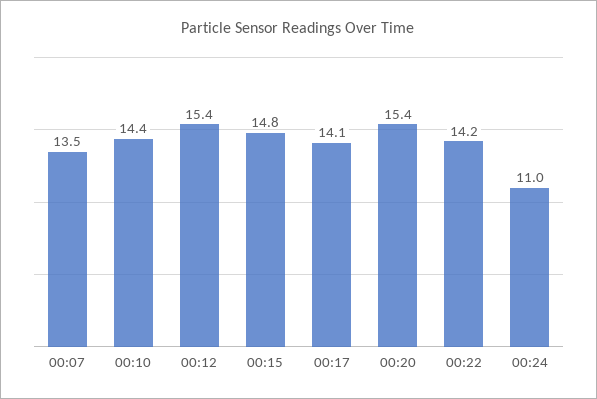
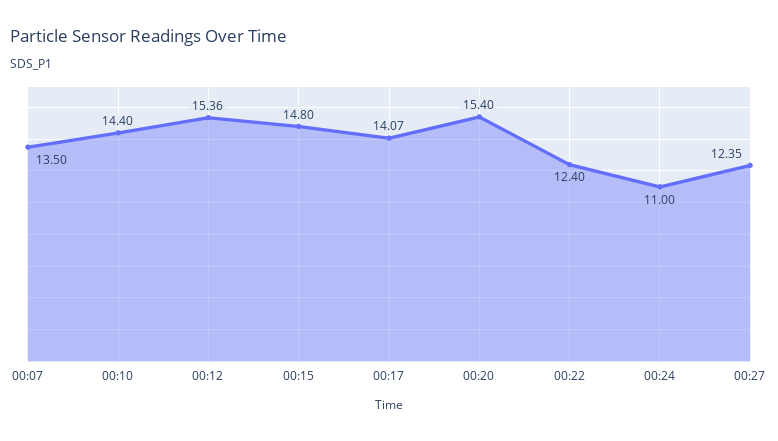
00:22: 14.2 -> 12.4
00:27: none -> 12.35

